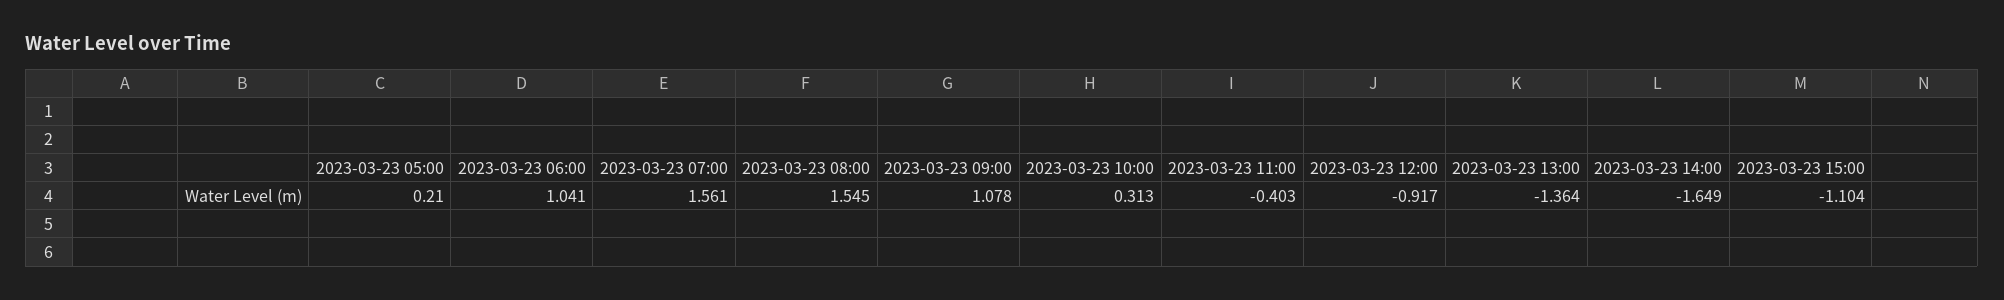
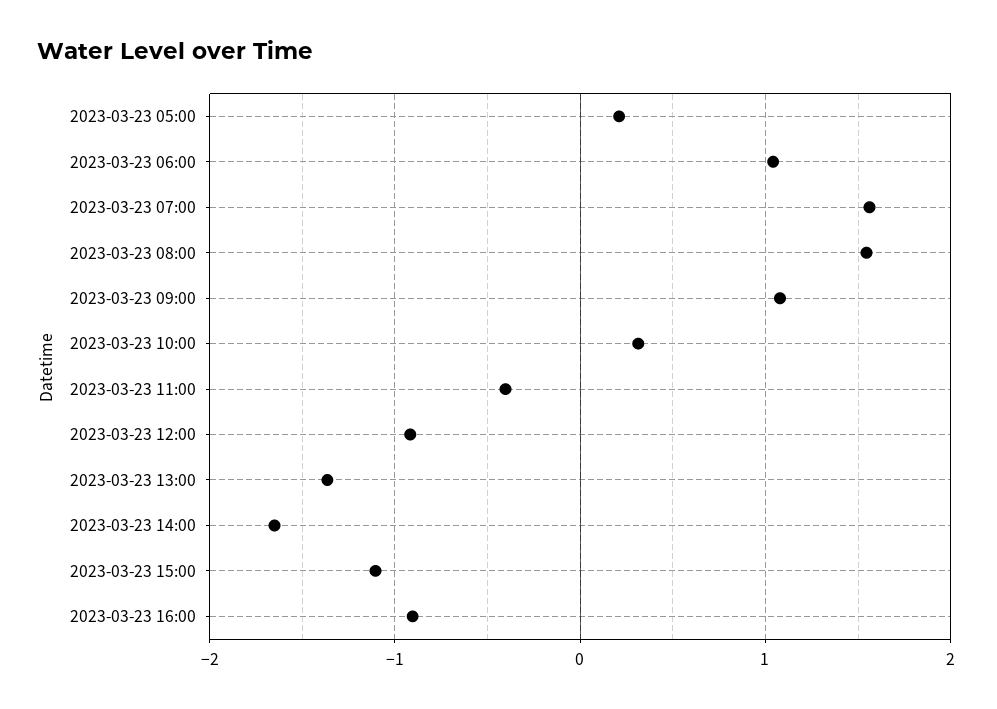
2023-03-23 16:00: none -> -0.9

